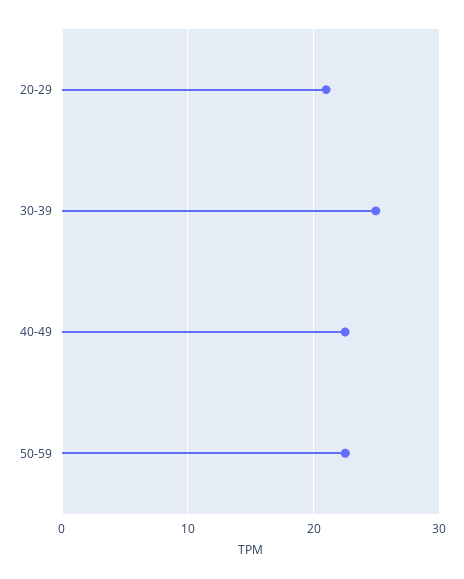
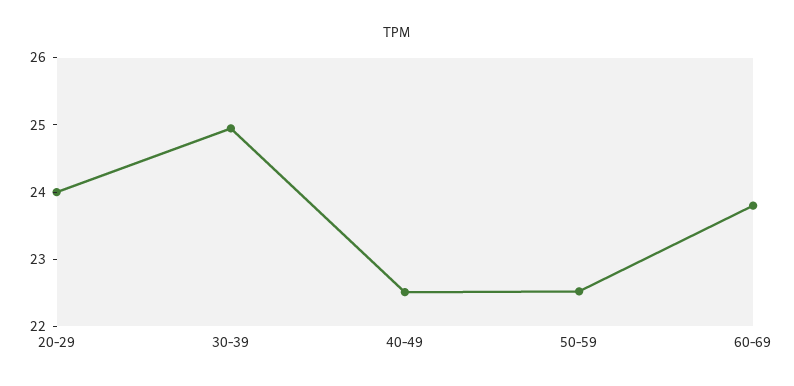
20-29: 21 -> 24
60-69: none -> 23.8

